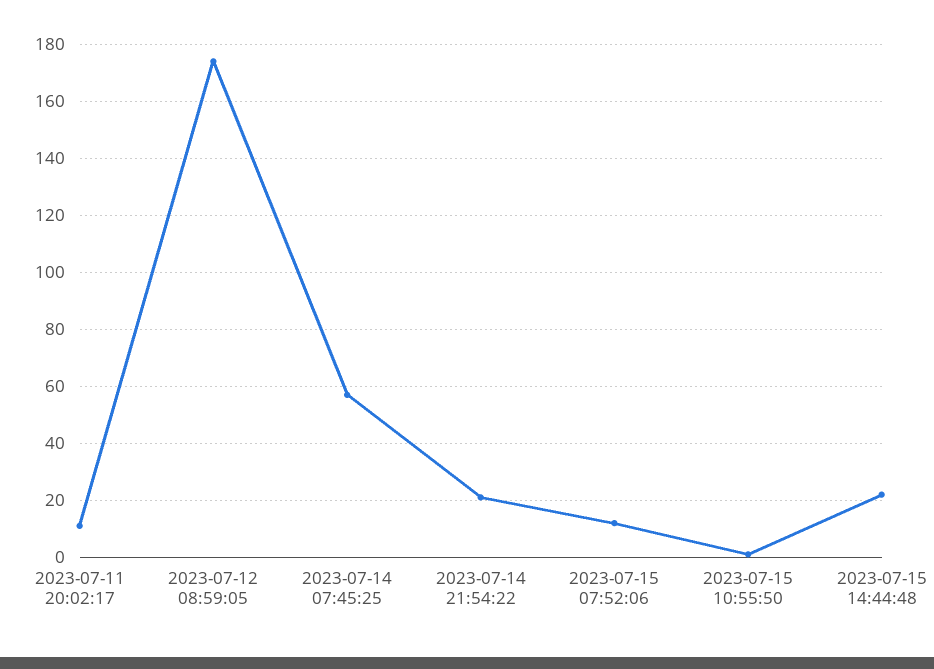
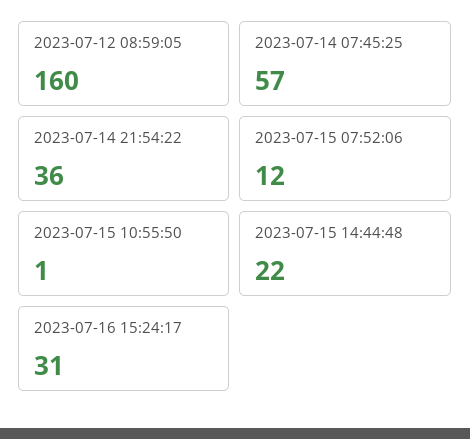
2023-07-11 20:02:17: 10 -> none
2023-07-12 08:59:05: 175 -> 160
2023-07-14 21:54:22: 20 -> 36
2023-07-16 15:24:17: none -> 31

